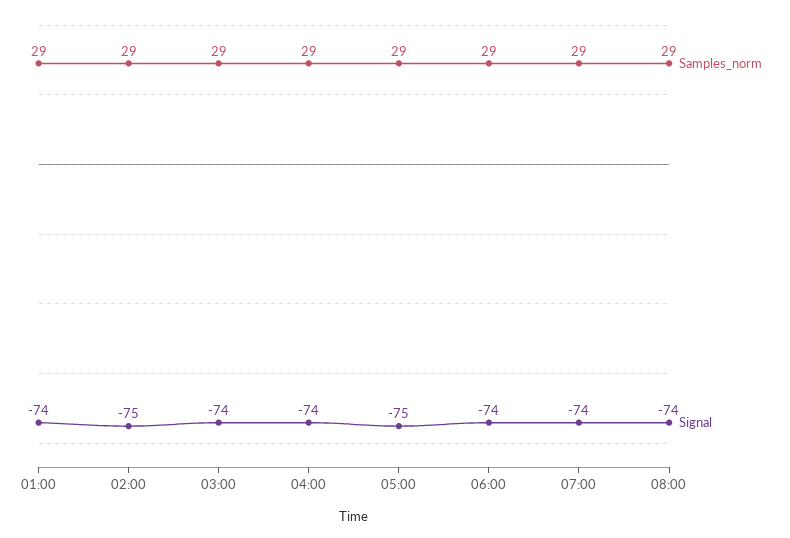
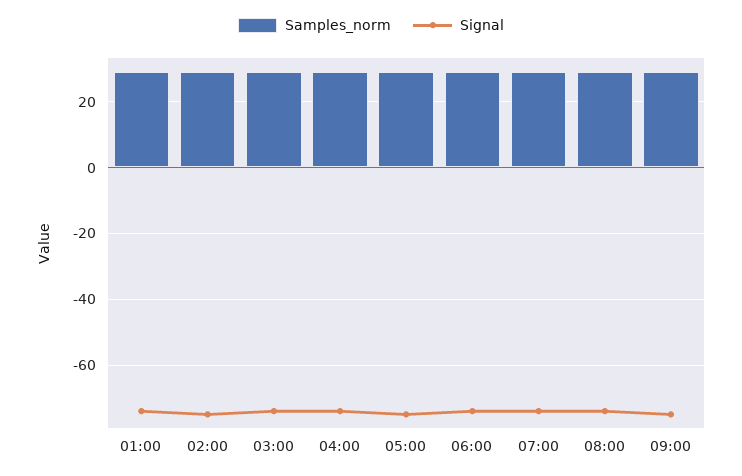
Samples_norm, 09:00: none -> 30
Signal, 09:00: none -> -75

